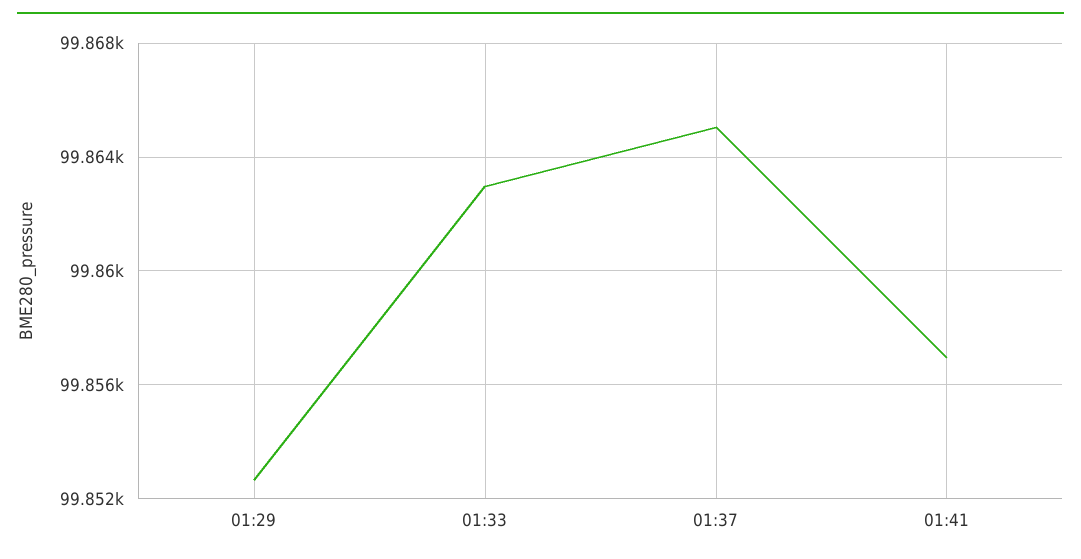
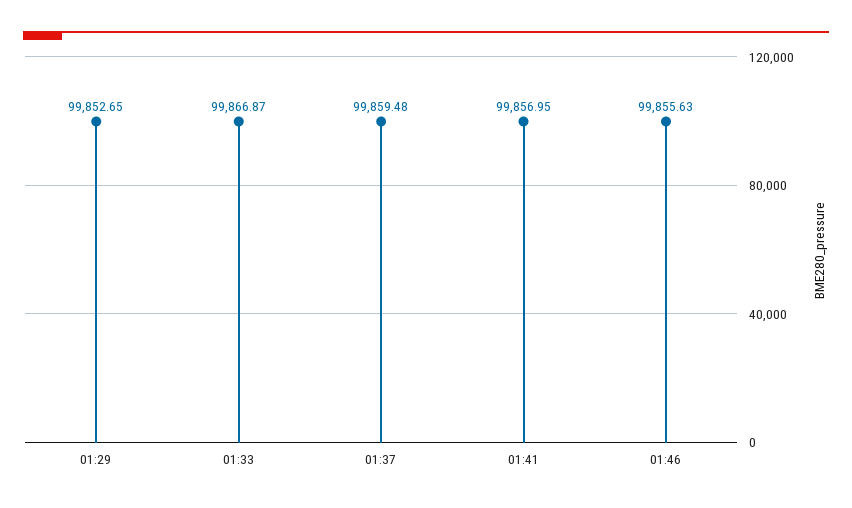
01:33: 99863 -> 99866.87
01:37: 99865 -> 99859.48
01:46: none -> 99855.63

